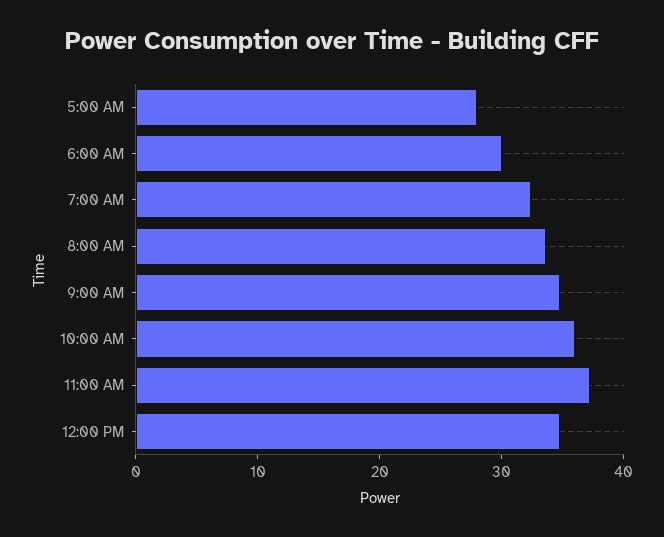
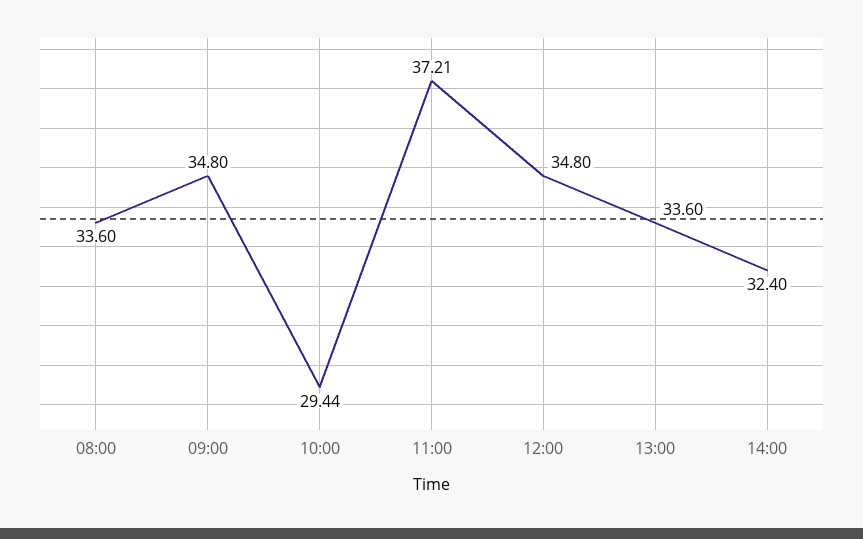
5:00 AM: 28 -> none
6:00 AM: 30 -> none
7:00 AM: 32 -> none
10:00 AM: 36 -> 29.44
13:00: none -> 33.6
14:00: none -> 32.4

